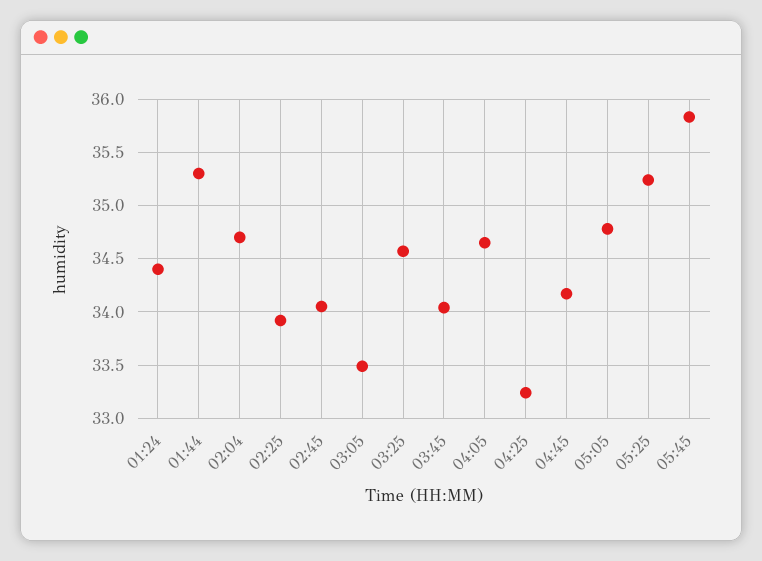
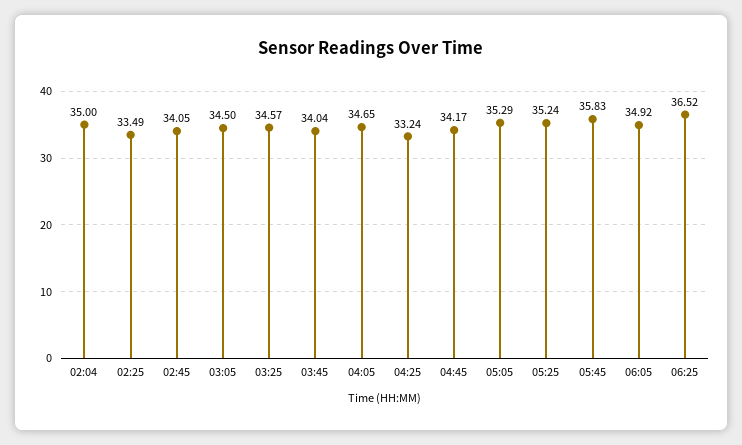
01:24: 34.4 -> none
01:44: 35.3 -> none
02:04: 34.7 -> 35
02:25: 33.9 -> 33.49
03:05: 33.5 -> 34.5
05:05: 34.8 -> 35.29
06:05: none -> 34.92
06:25: none -> 36.52

